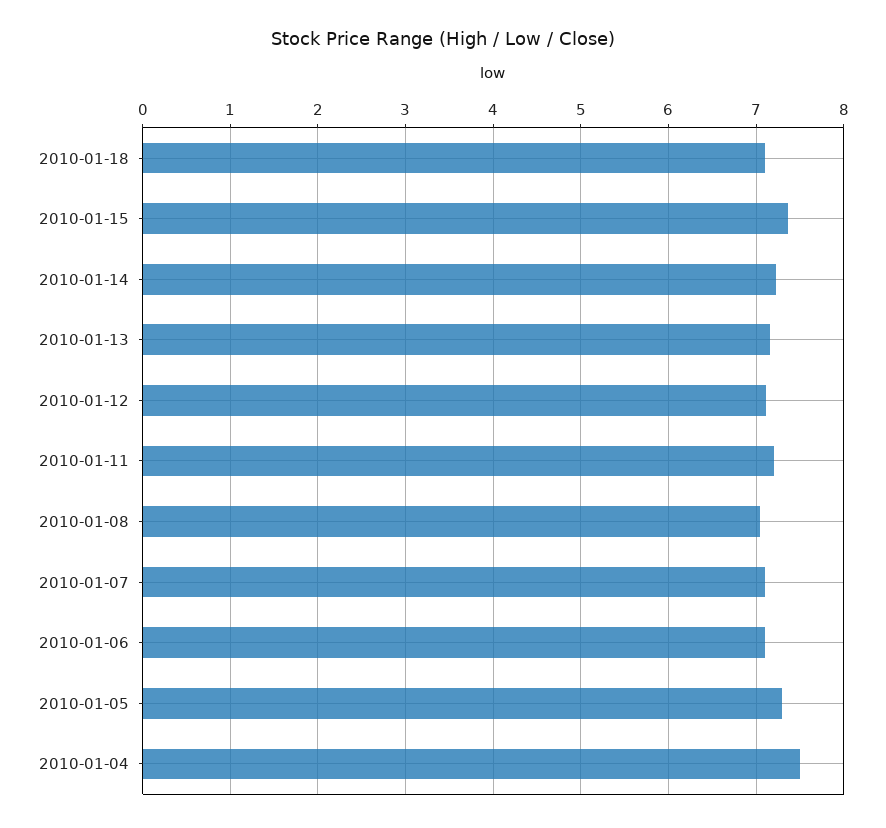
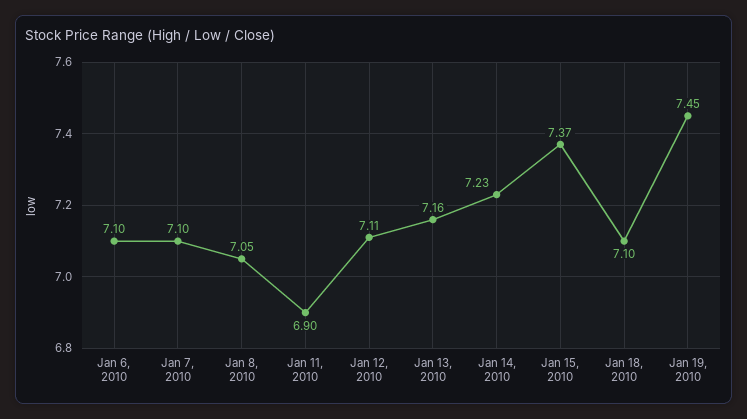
2010-01-11: 7.2 -> 6.9
2010-01-05: 7.3 -> none
2010-01-04: 7.5 -> none
Jan 19, 2010: none -> 7.45

